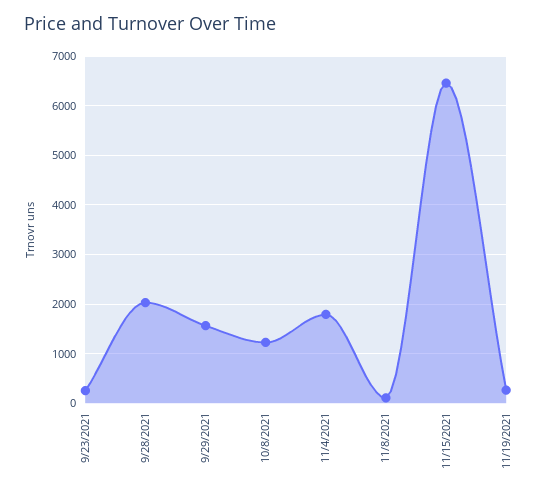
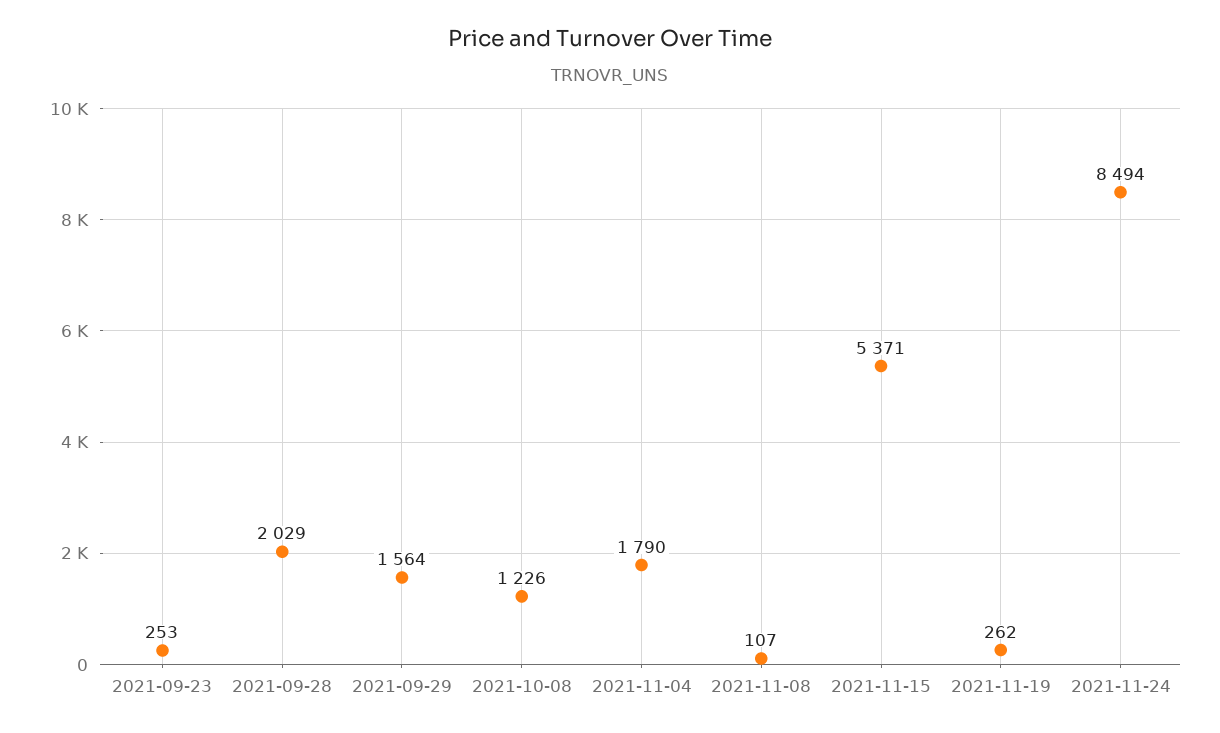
11/15/2021: 6400 -> 5371
2021-11-24: none -> 8494

